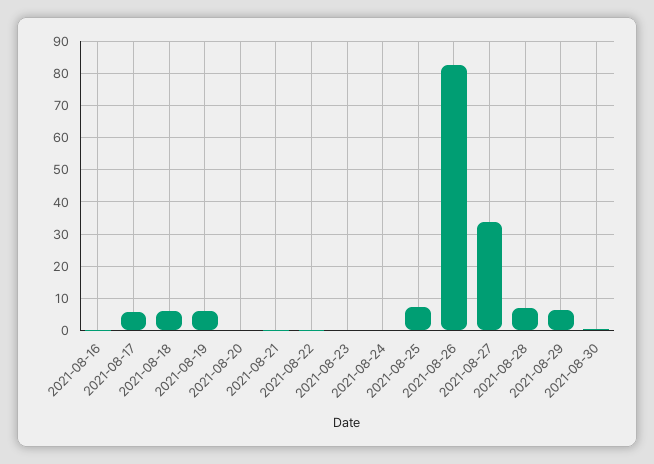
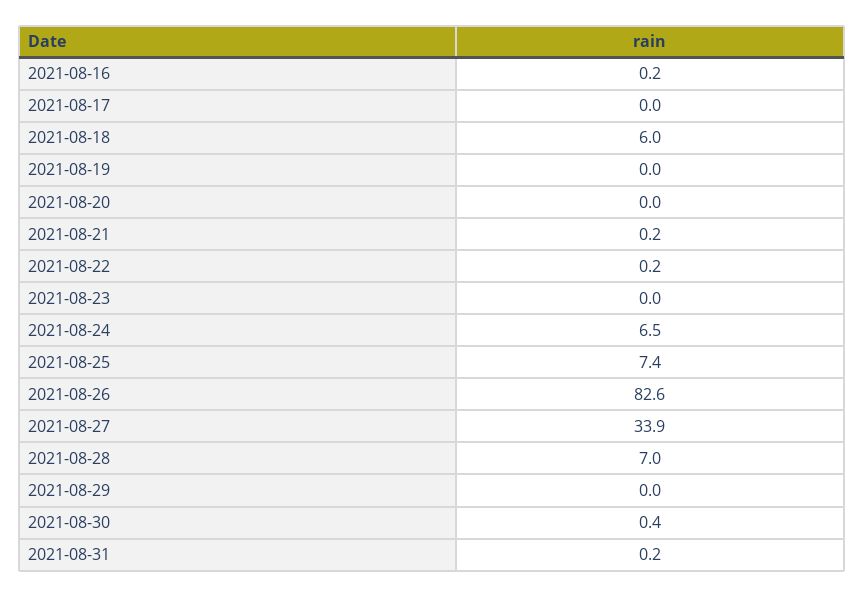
2021-08-17: 6 -> 0
2021-08-19: 6 -> 0
2021-08-24: 0 -> 6.5
2021-08-29: 6 -> 0
2021-08-31: none -> 0.2

